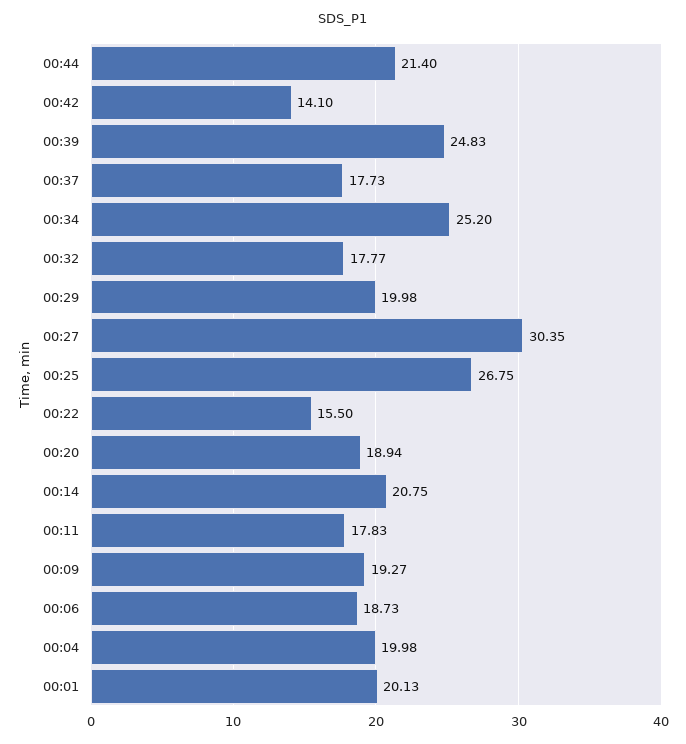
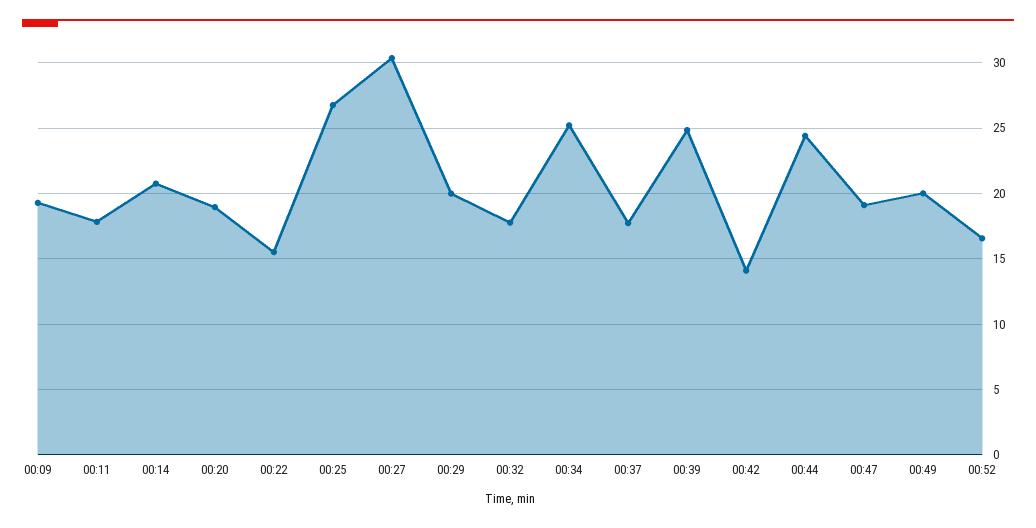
00:44: 21.4 -> 24.5
00:06: 18.73 -> none
00:04: 19.98 -> none
00:01: 20.13 -> none
00:47: none -> 19
00:49: none -> 20
00:52: none -> 16.5

